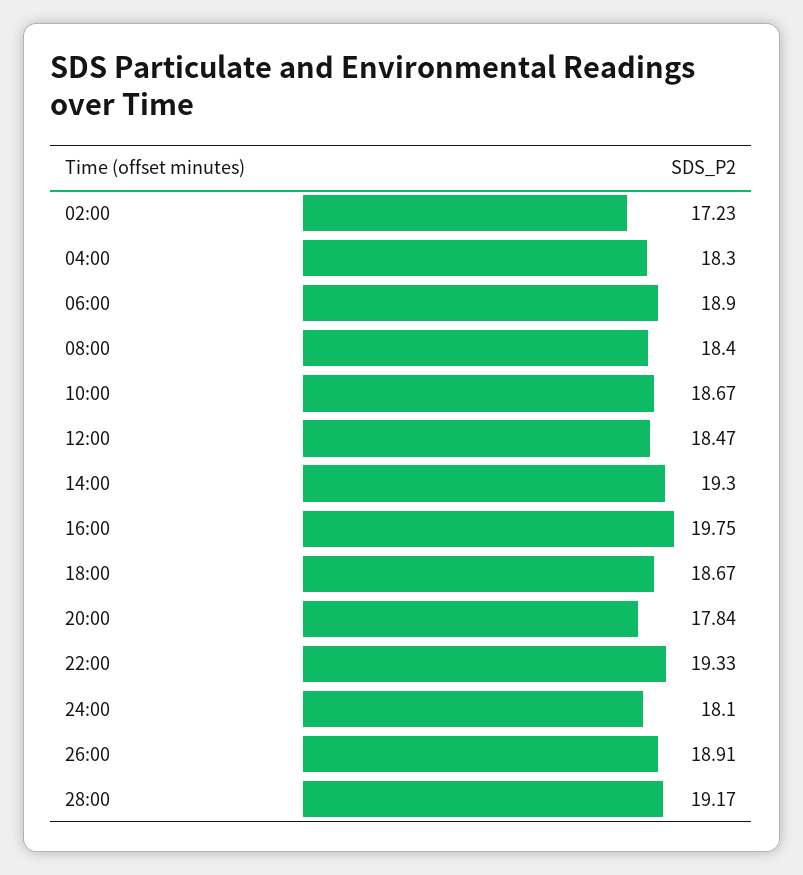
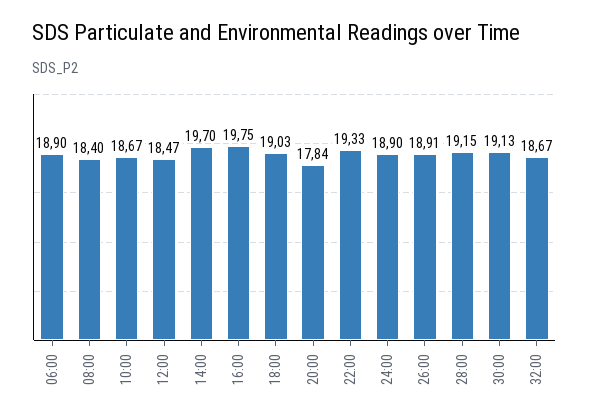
02:00: 17.23 -> none
04:00: 18.3 -> none
14:00: 19.3 -> 19.7
18:00: 18.67 -> 19.03
24:00: 18.1 -> 18.9
28:00: 19.17 -> 19.15
30:00: none -> 19.13
32:00: none -> 18.67

